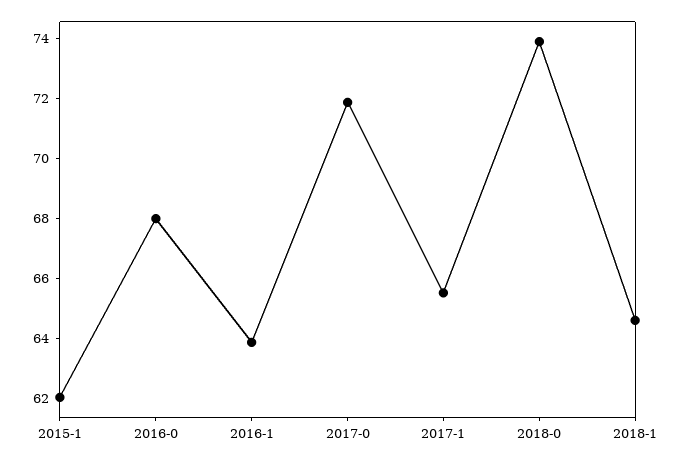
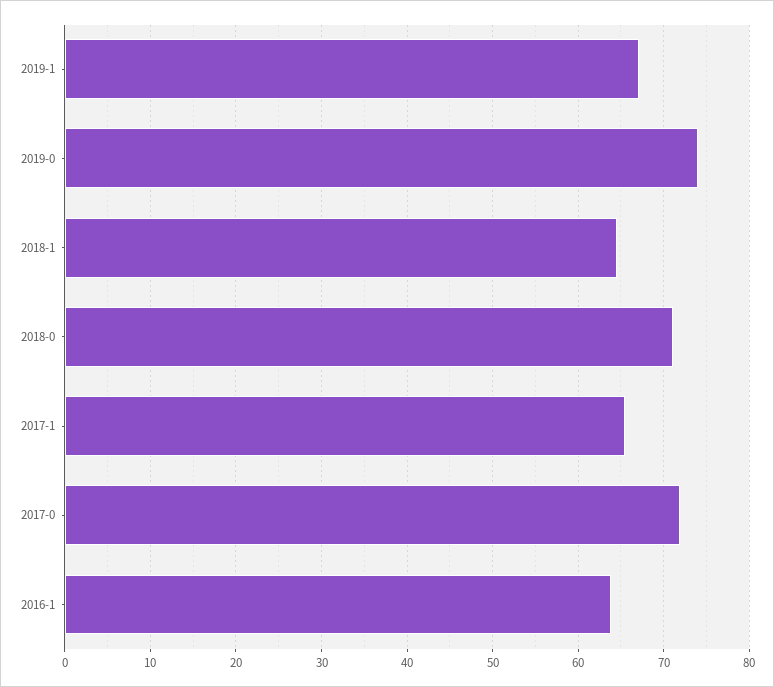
2015-1: 62 -> none
2016-0: 68 -> none
2018-0: 74 -> 71
2019-1: none -> 67
2019-0: none -> 74

